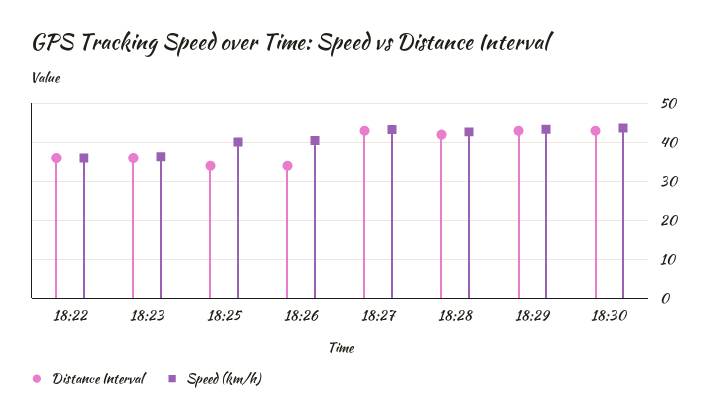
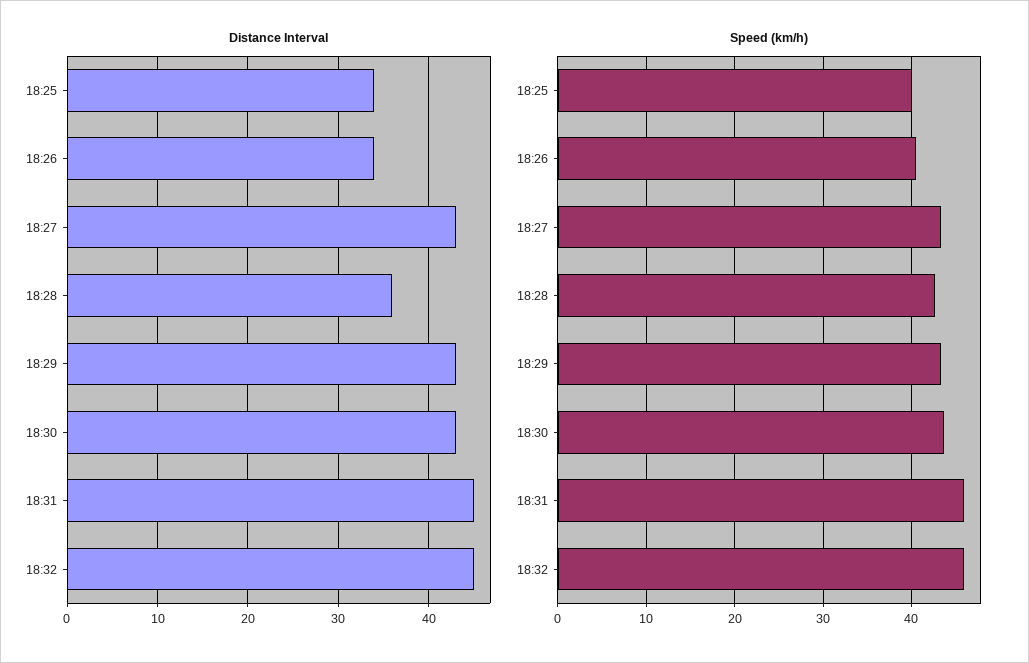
Distance Interval, 18:22: 36 -> none
Speed (km/h), 18:22: 36 -> none
Distance Interval, 18:23: 36 -> none
Speed (km/h), 18:23: 36 -> none
Distance Interval, 18:28: 42 -> 36
Distance Interval, 18:31: none -> 45
Distance Interval, 18:32: none -> 45
Speed (km/h), 18:31: none -> 46
Speed (km/h), 18:32: none -> 46

